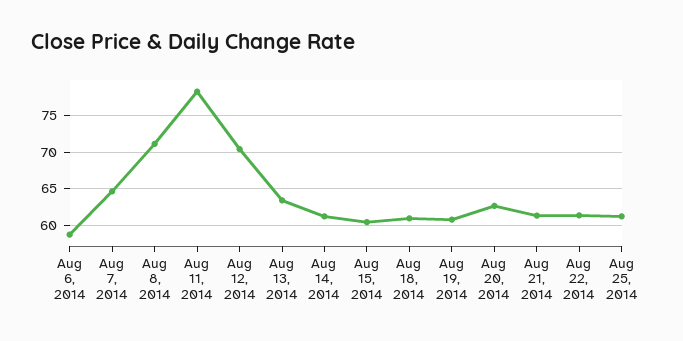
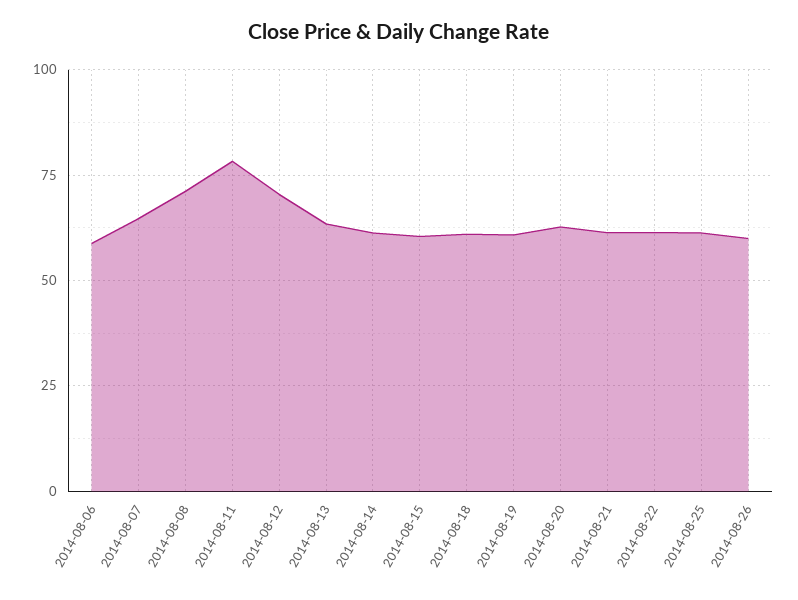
2014-08-26: none -> 60

